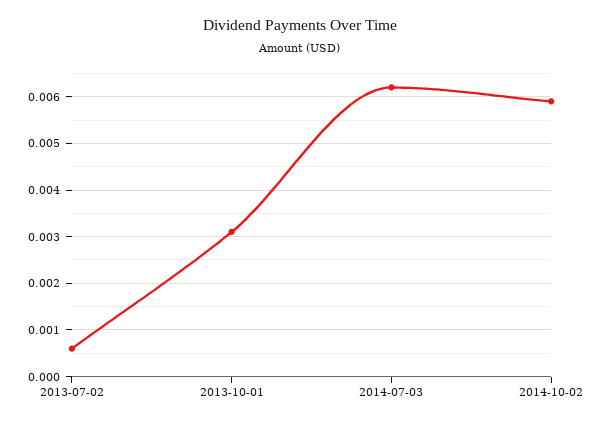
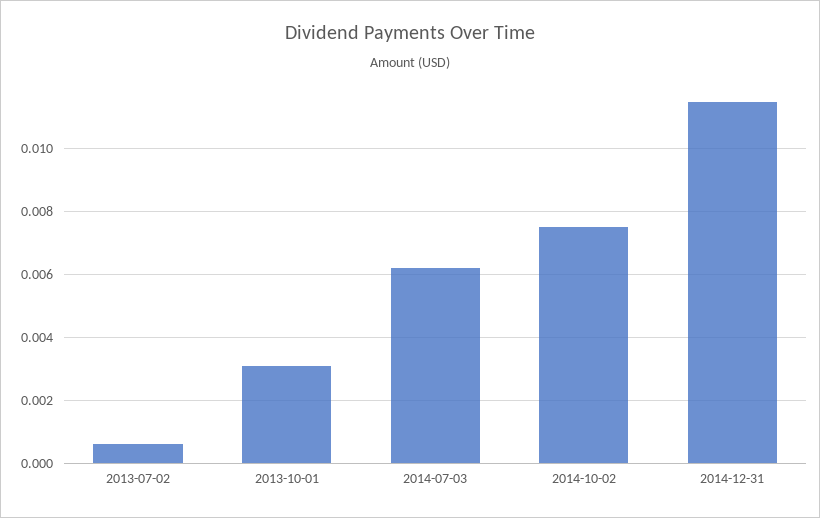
2014-10-02: 0.006 -> 0.0075
2014-12-31: none -> 0.0115

